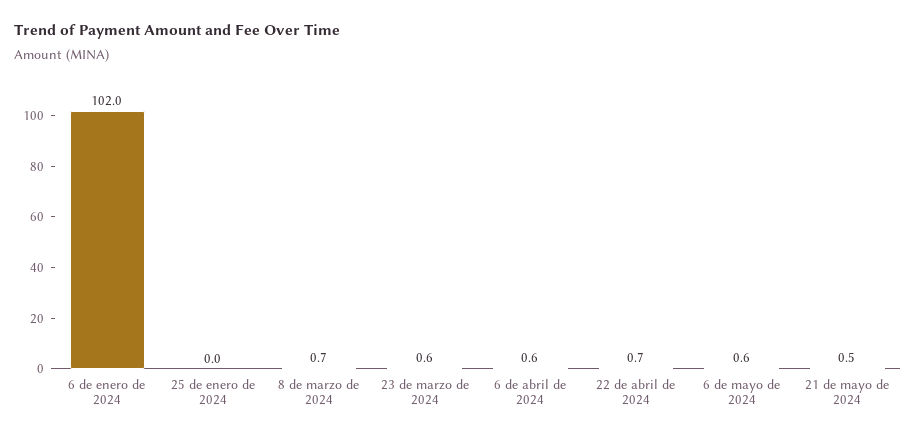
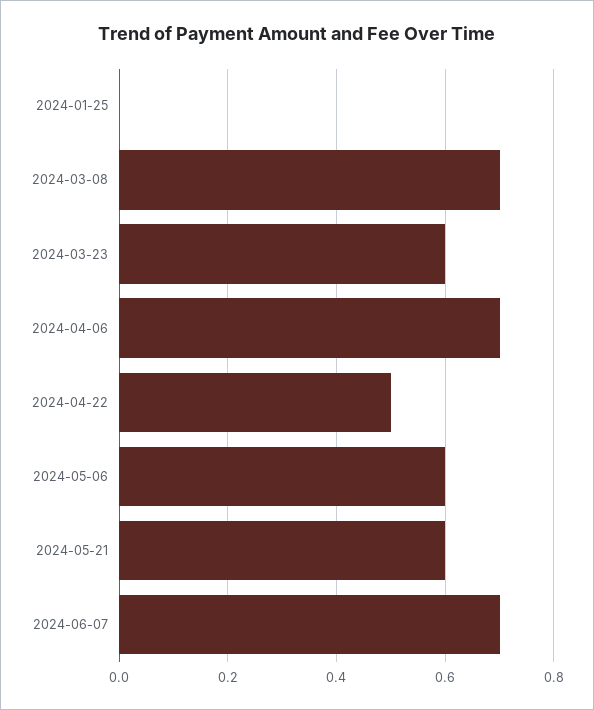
6 de enero de 2024: 102 -> none
6 de abril de 2024: 0.6 -> 0.7
22 de abril de 2024: 0.7 -> 0.5
21 de mayo de 2024: 0.5 -> 0.6
2024-06-07: none -> 0.7

